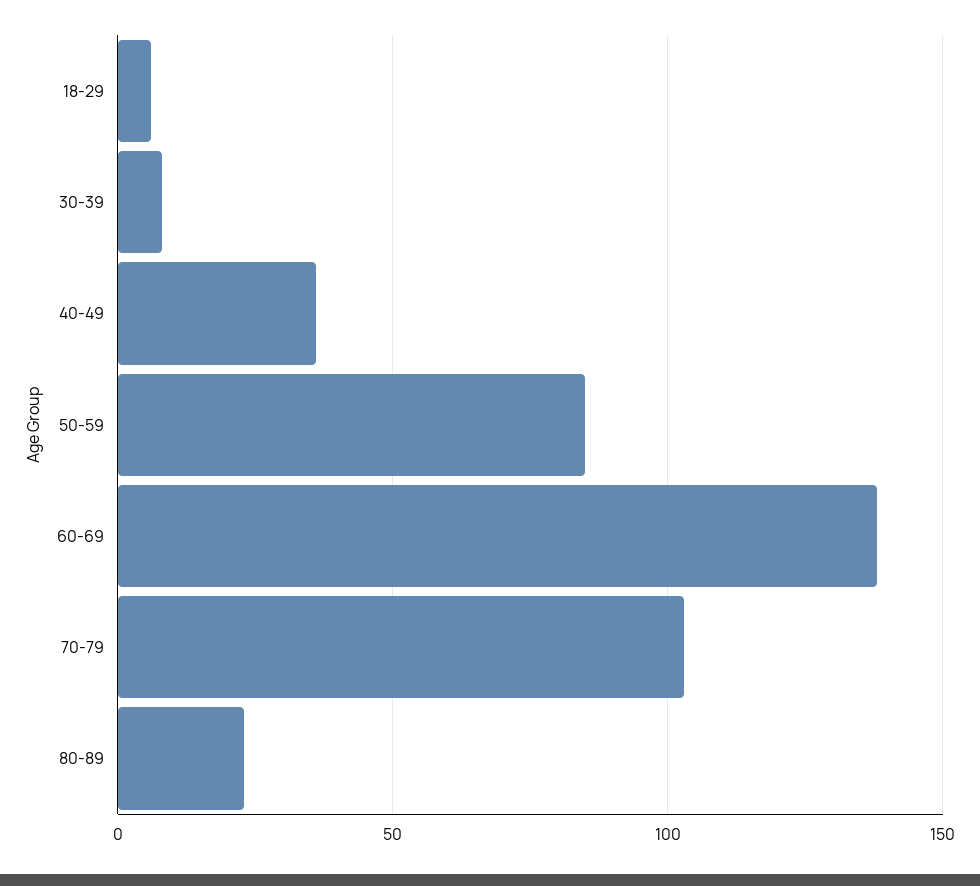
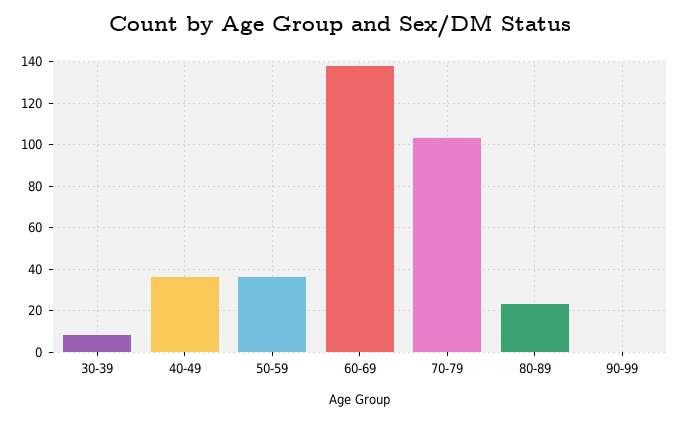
18-29: 5 -> none
50-59: 85 -> 35
90-99: none -> 0

